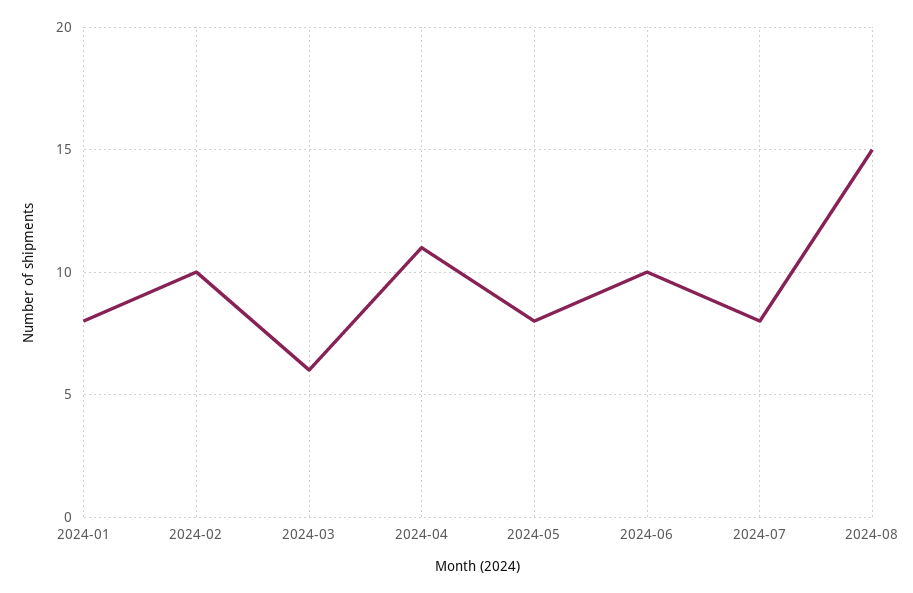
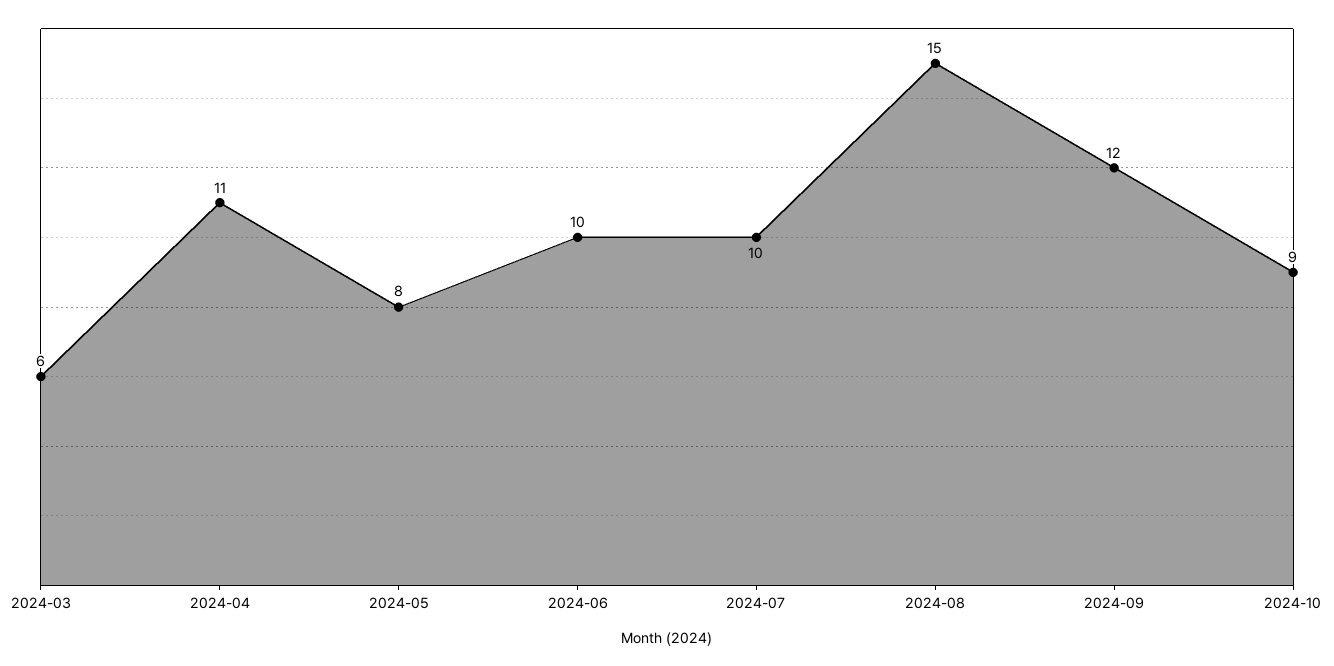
2024-01: 8 -> none
2024-02: 10 -> none
2024-07: 8 -> 10
2024-09: none -> 12
2024-10: none -> 9

